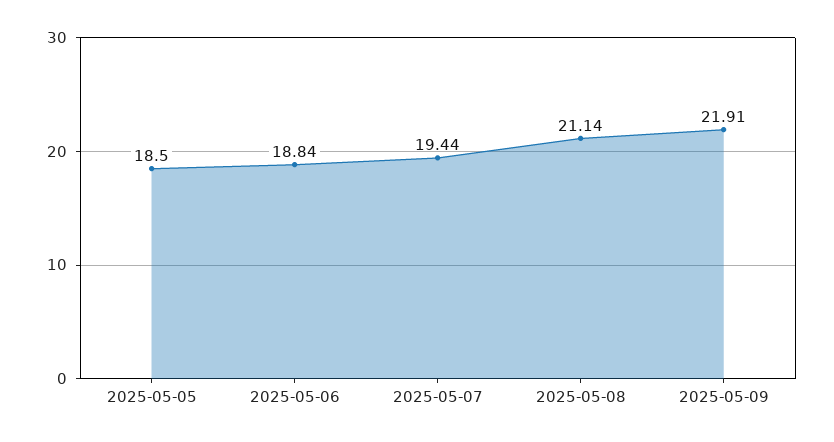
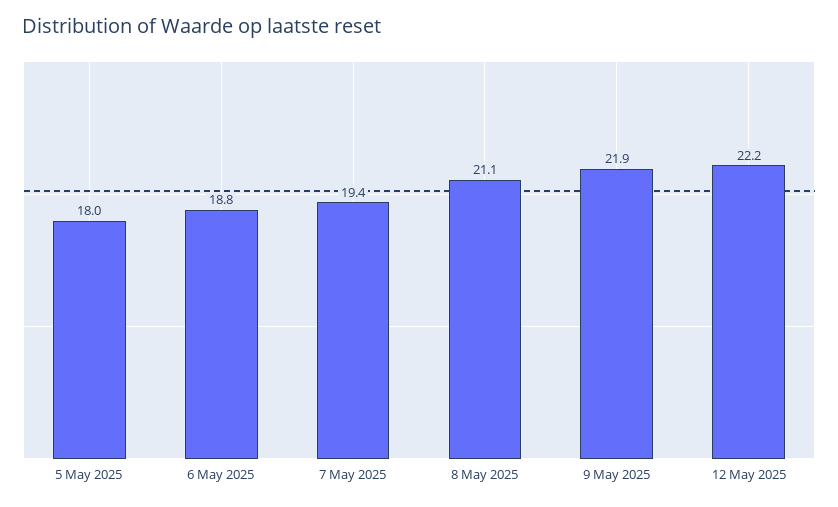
2025-05-05: 18.5 -> 18
12 May 2025: none -> 22.2

